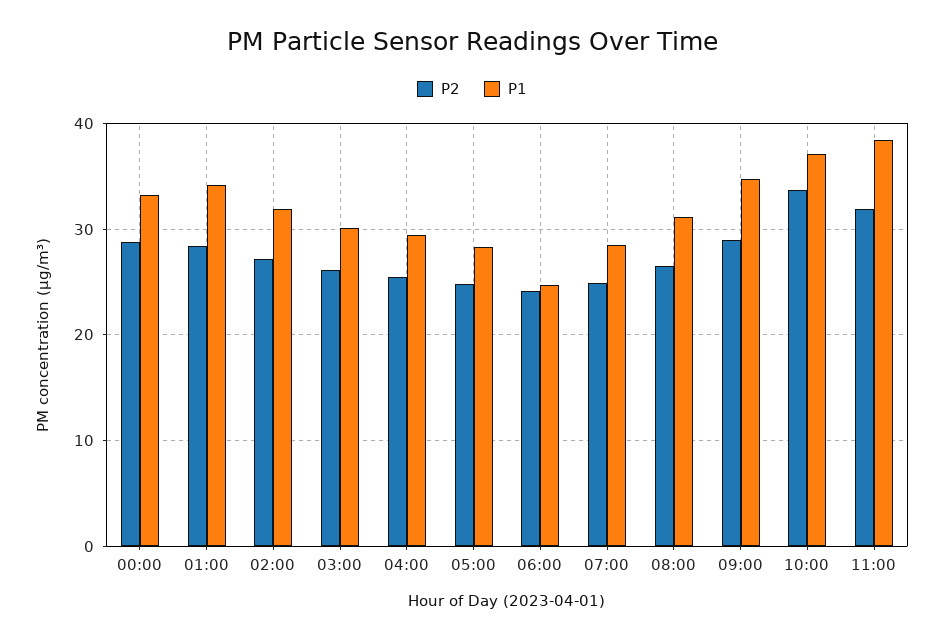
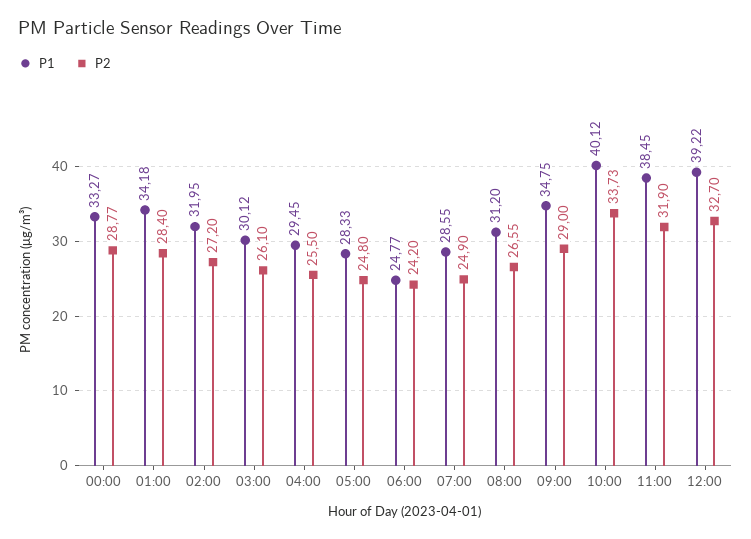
P1, 10:00: 37 -> 40.12
P1, 12:00: none -> 39.22
P2, 12:00: none -> 32.7

